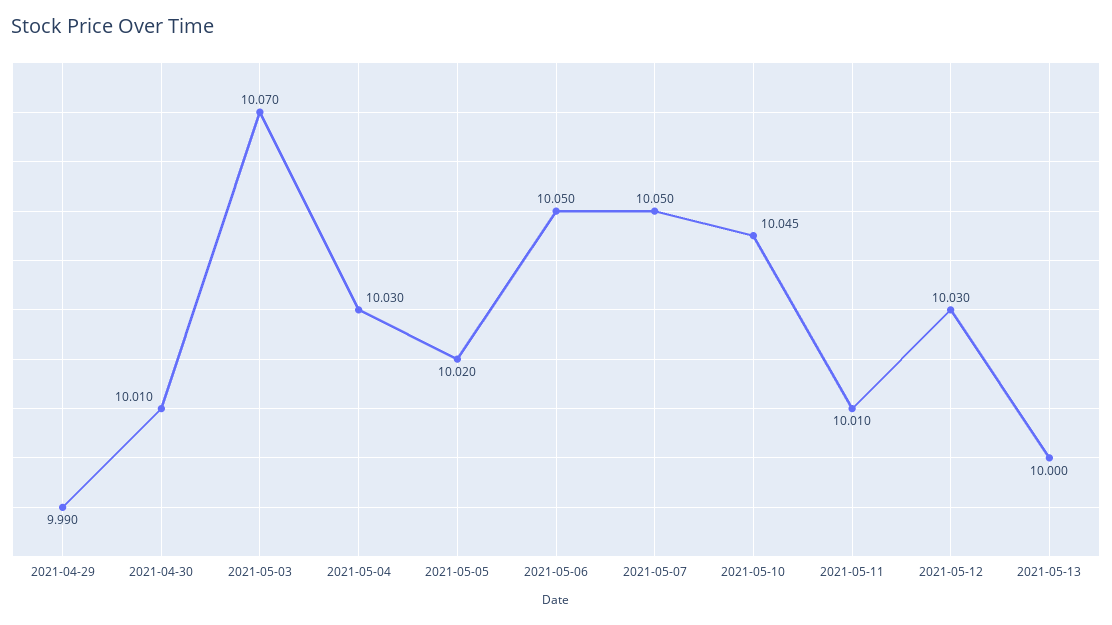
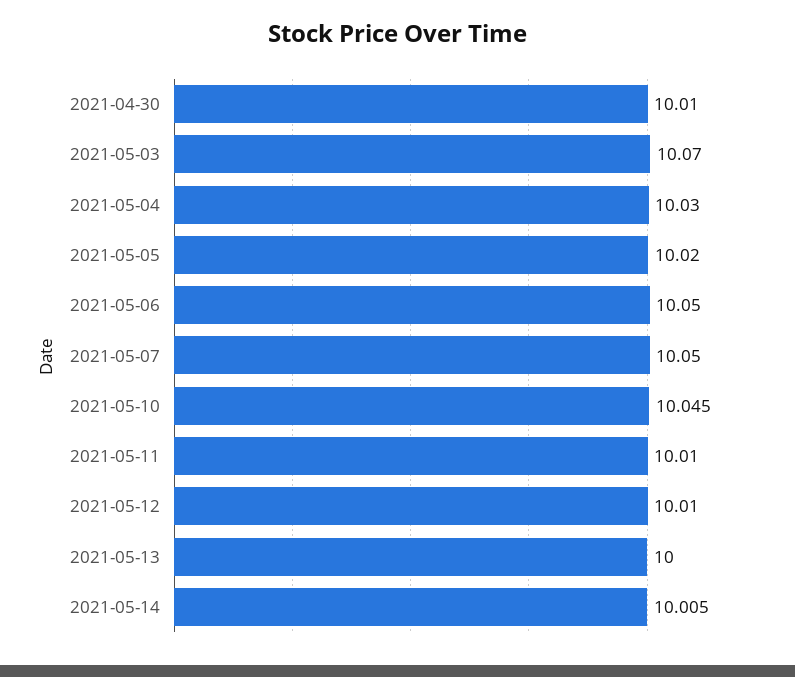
2021-04-29: 9.99 -> none
2021-05-12: 10.03 -> 10.01
2021-05-14: none -> 10.005

